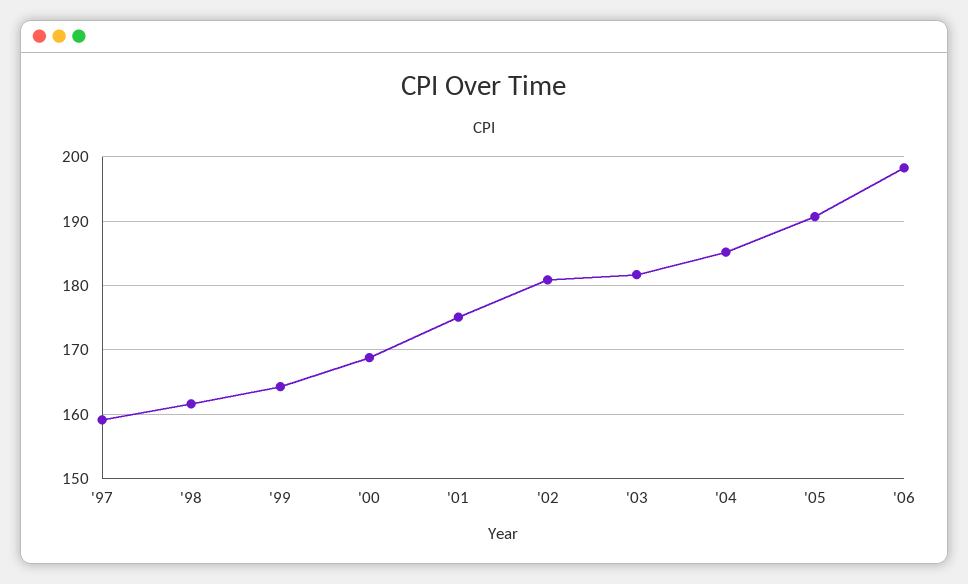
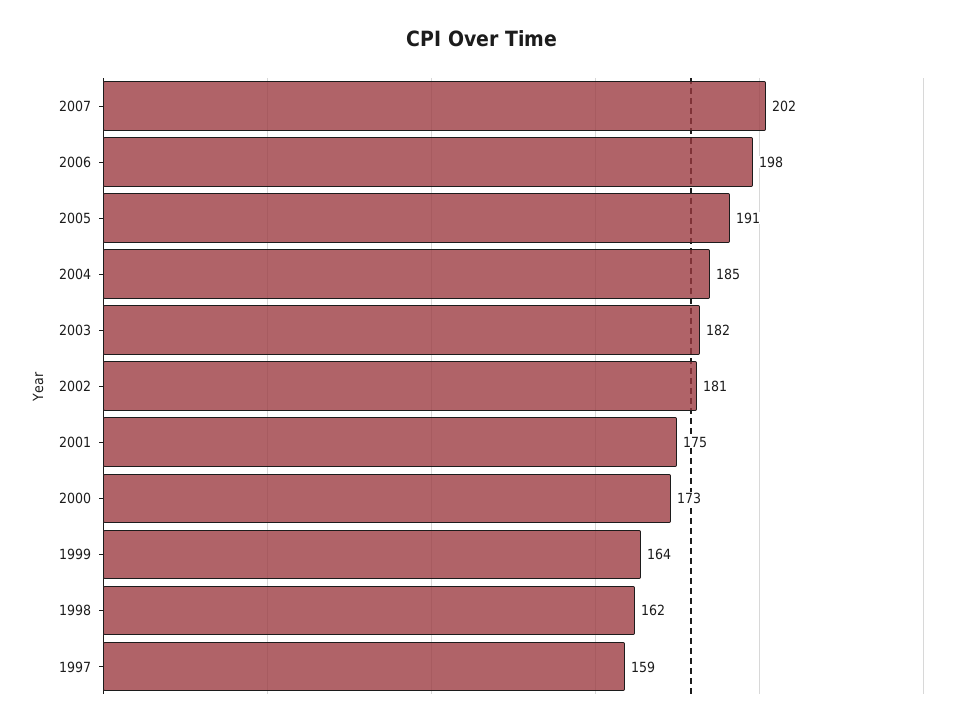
'00: 169 -> 173
2007: none -> 202

